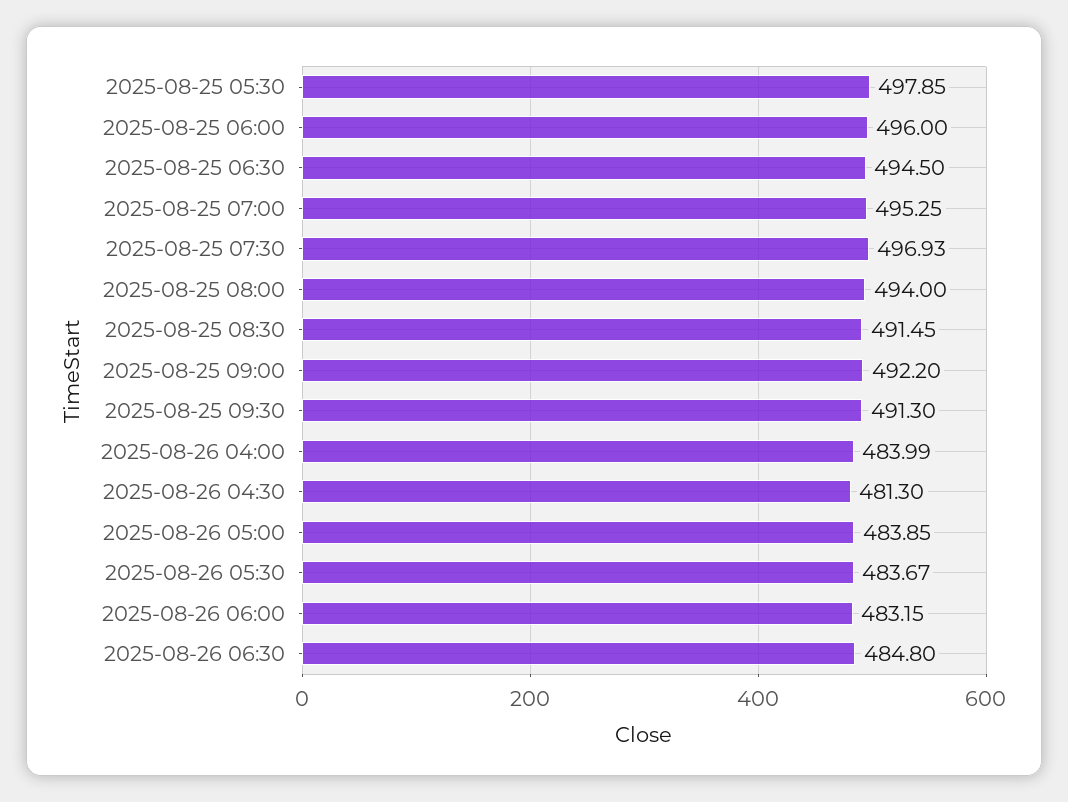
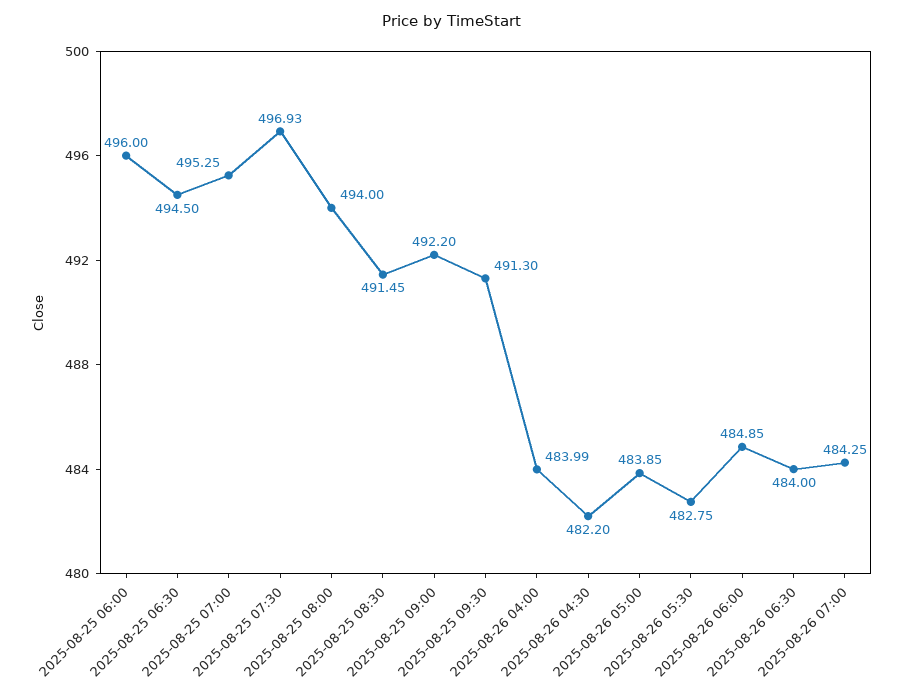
2025-08-25 05:30: 497.85 -> none
2025-08-26 04:30: 481.3 -> 482.2
2025-08-26 05:30: 483.67 -> 482.75
2025-08-26 06:00: 483.15 -> 484.85
2025-08-26 06:30: 484.8 -> 484
2025-08-26 07:00: none -> 484.25

